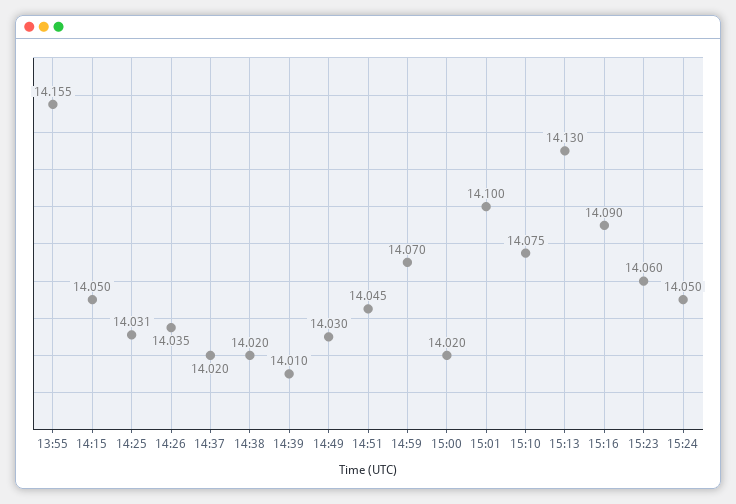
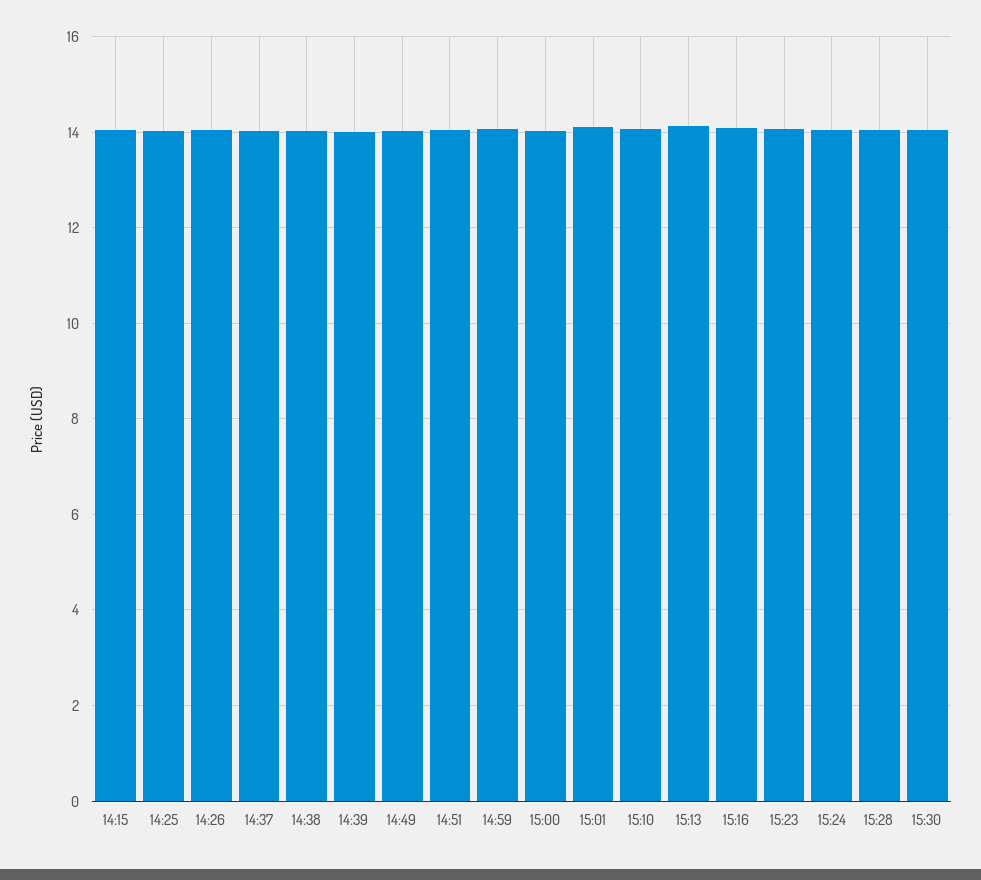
13:55: 14.155 -> none
15:28: none -> 14
15:30: none -> 14

